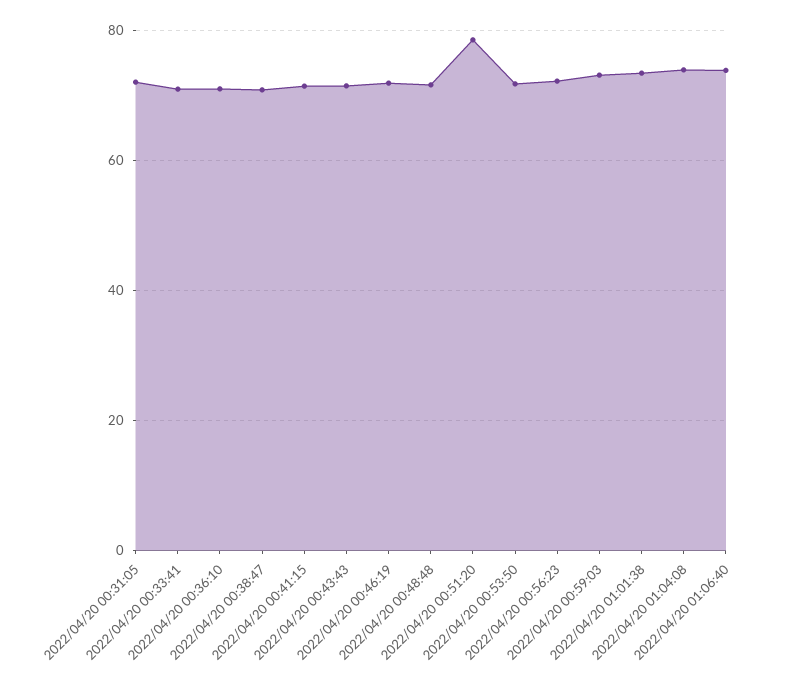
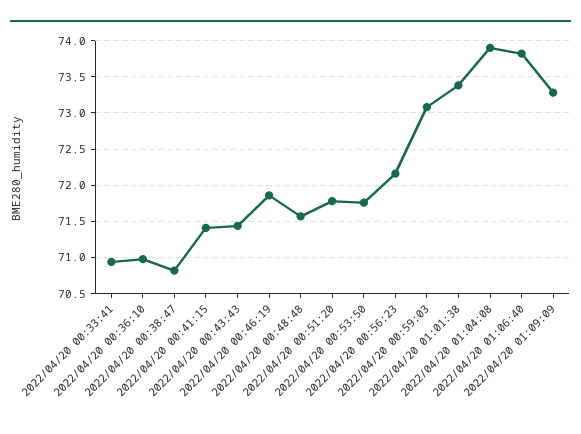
2022/04/20 00:31:05: 72 -> none
2022/04/20 00:51:20: 78 -> 71.8
2022/04/20 01:09:09: none -> 73.3

